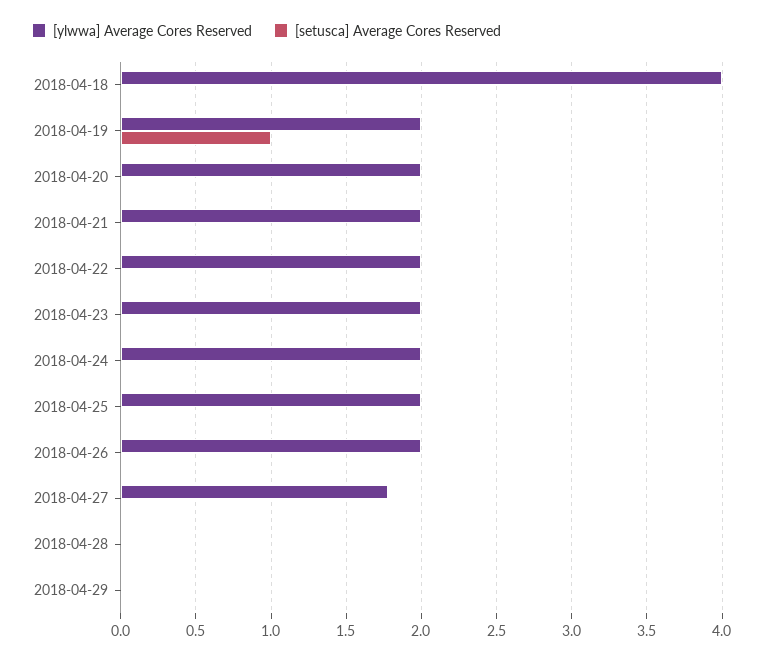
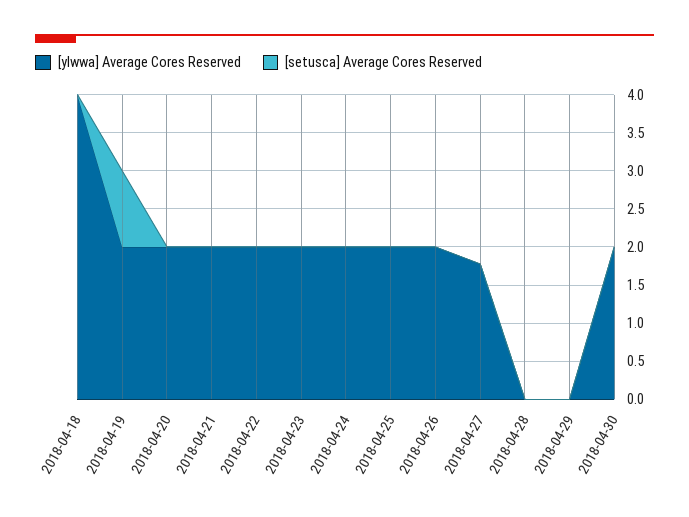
[ylwwa] Average Cores Reserved, 2018-04-30: none -> 2
[setusca] Average Cores Reserved, 2018-04-30: none -> 0

